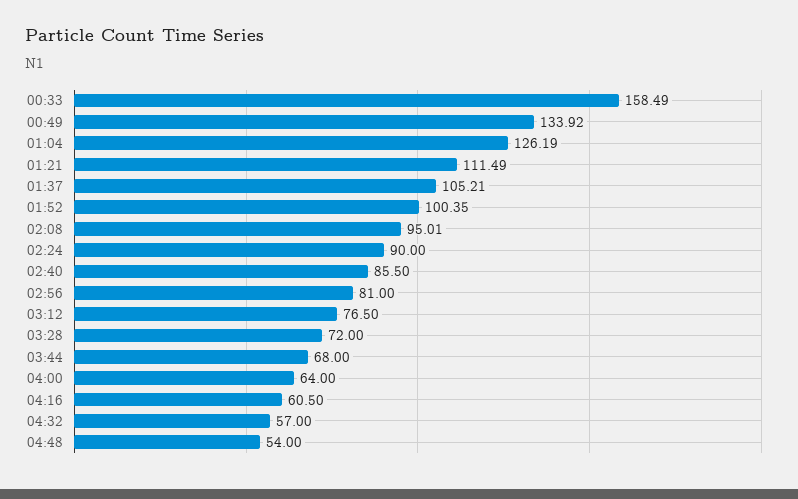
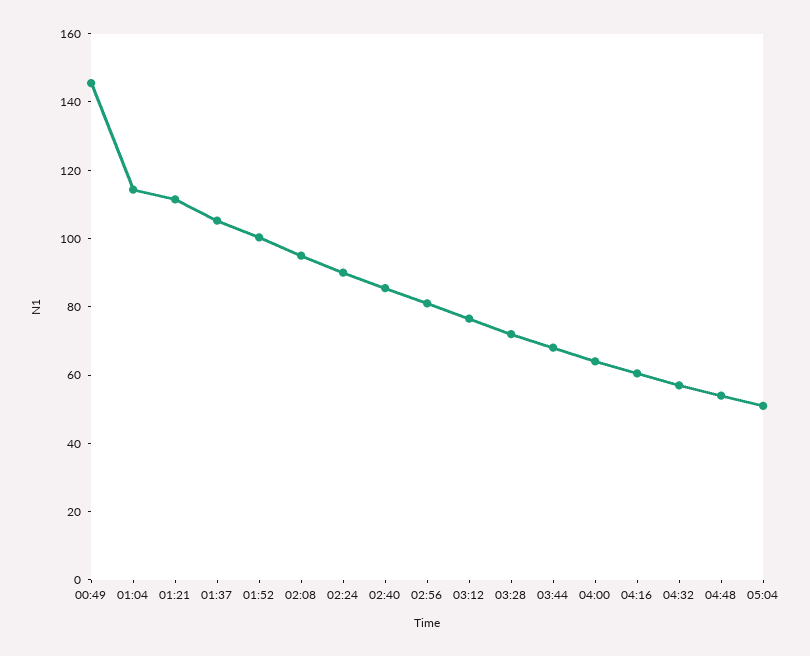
00:33: 158.49 -> none
00:49: 133.92 -> 145
01:04: 126.19 -> 115
05:04: none -> 50

